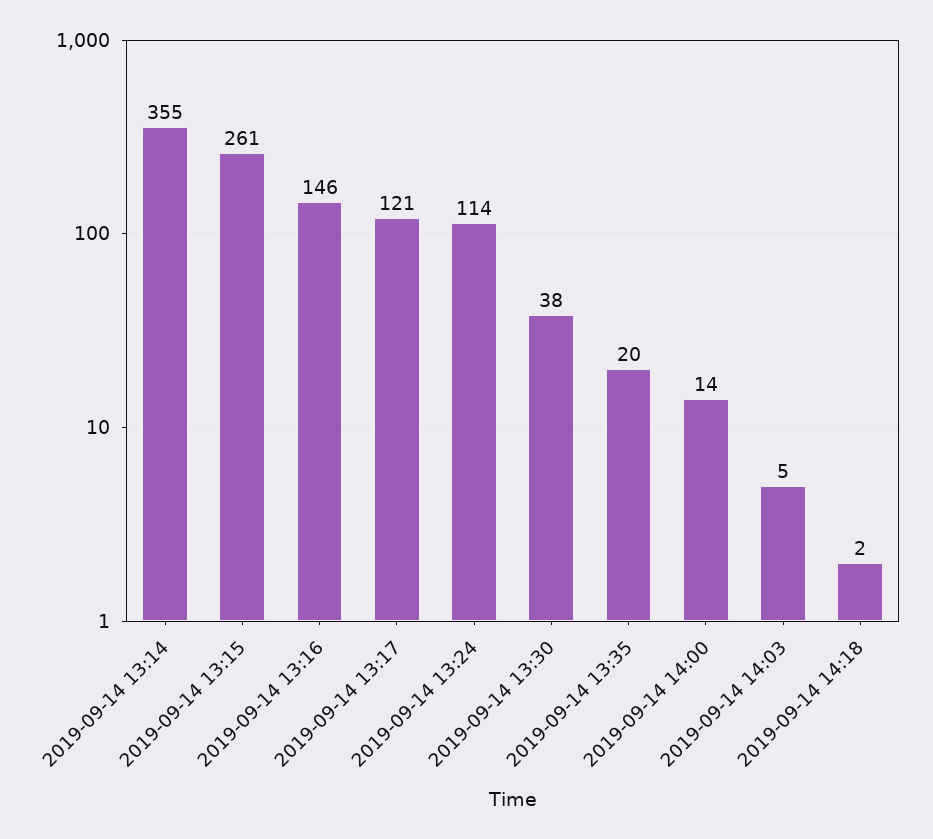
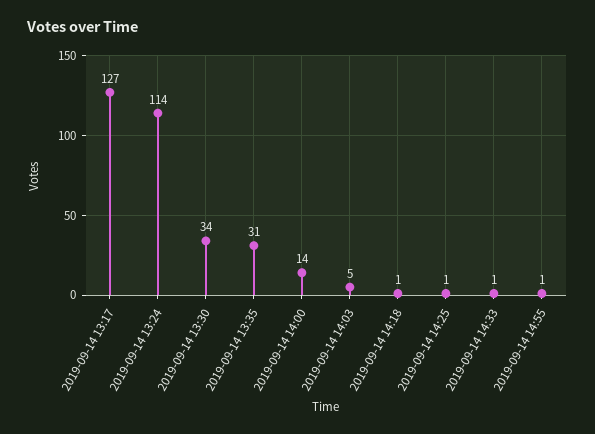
2019-09-14 13:14: 355 -> none
2019-09-14 13:15: 261 -> none
2019-09-14 13:16: 146 -> none
2019-09-14 13:17: 121 -> 127
2019-09-14 13:30: 38 -> 34
2019-09-14 13:35: 20 -> 31
2019-09-14 14:18: 2 -> 1
2019-09-14 14:25: none -> 1
2019-09-14 14:33: none -> 1
2019-09-14 14:55: none -> 1

